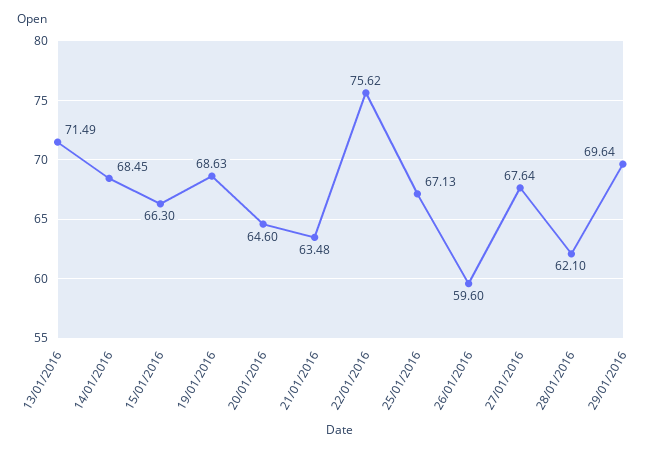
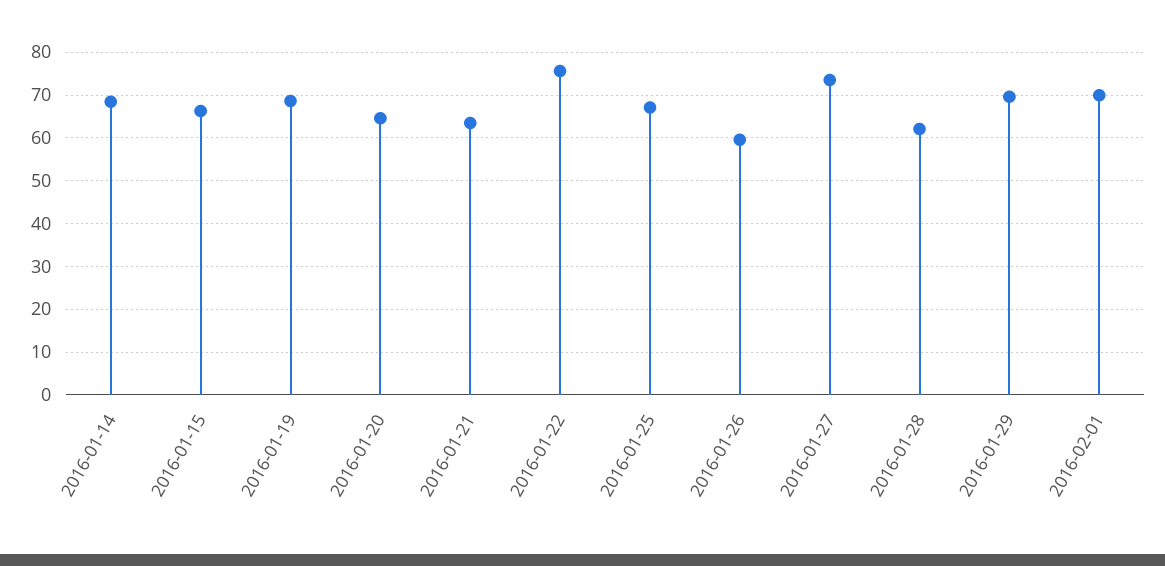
13/01/2016: 71.49 -> none
27/01/2016: 67.64 -> 74
2016-02-01: none -> 70

